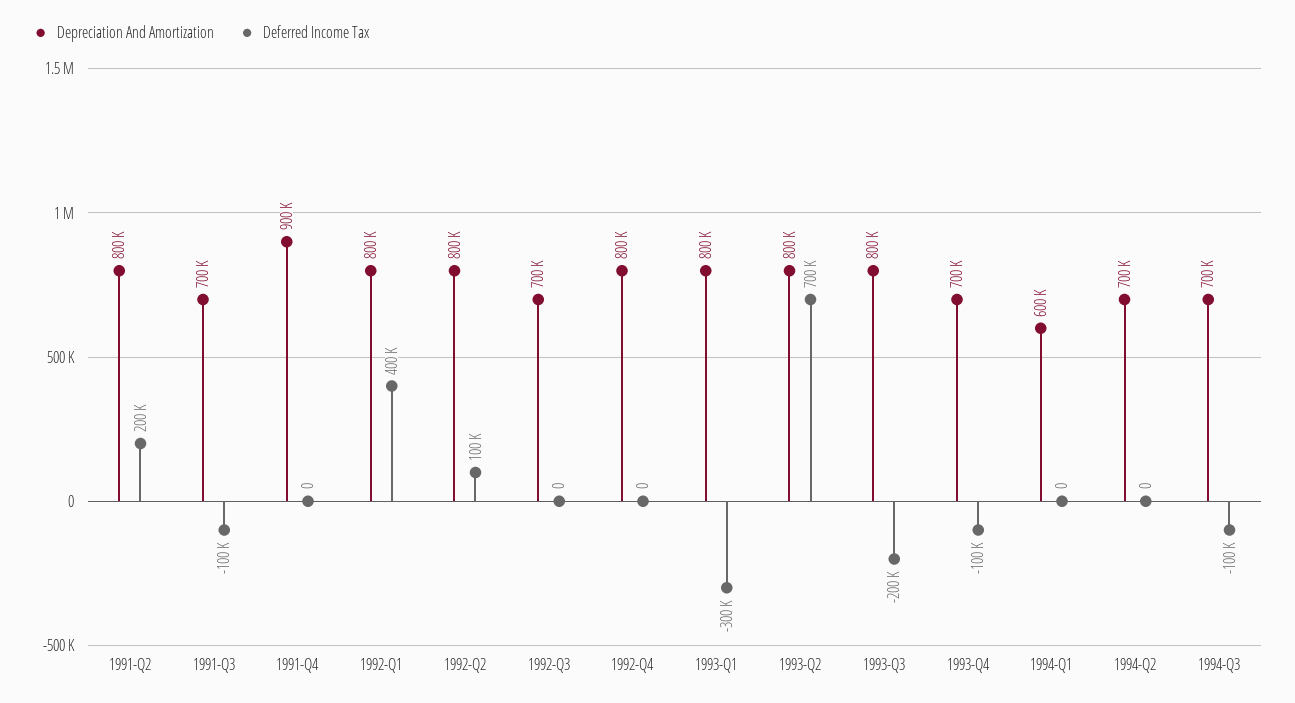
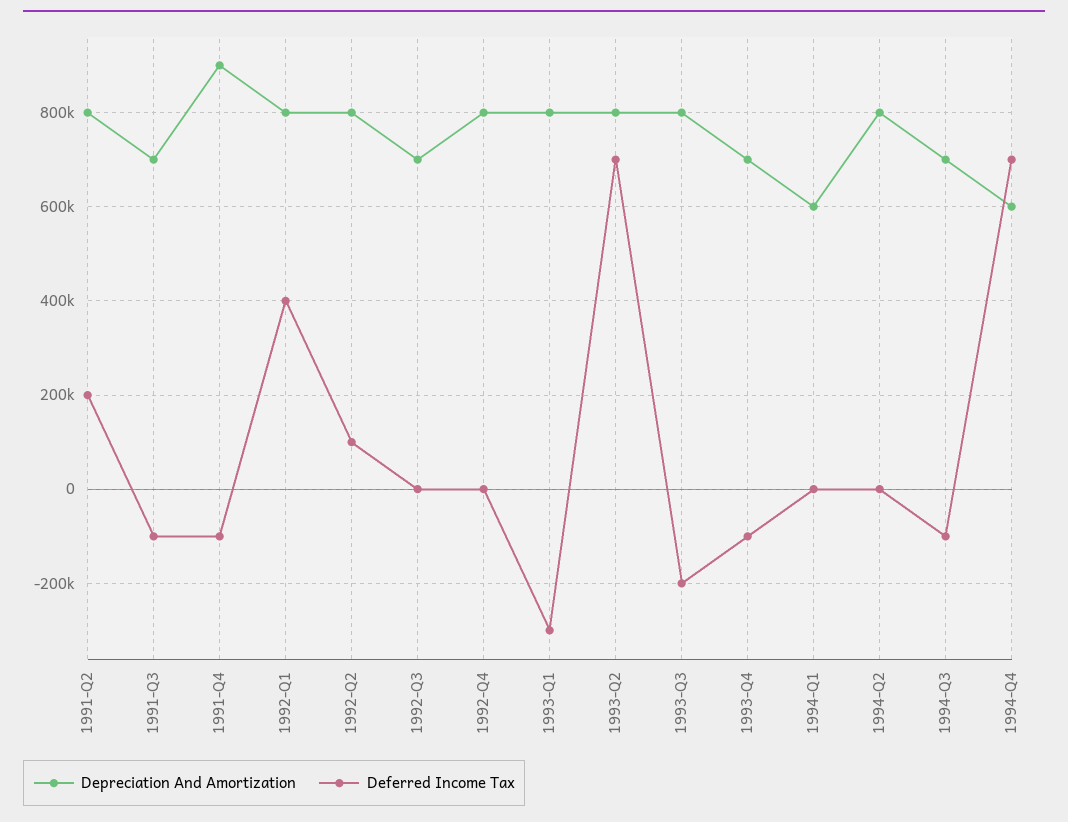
Deferred Income Tax, 1991-Q4: 0 -> -100000
Depreciation And Amortization, 1994-Q2: 700000 -> 800000
Depreciation And Amortization, 1994-Q4: none -> 600000
Deferred Income Tax, 1994-Q4: none -> 700000

